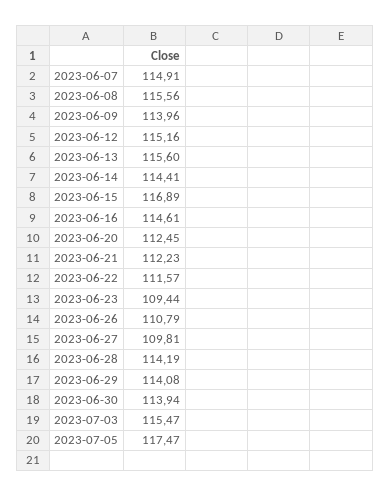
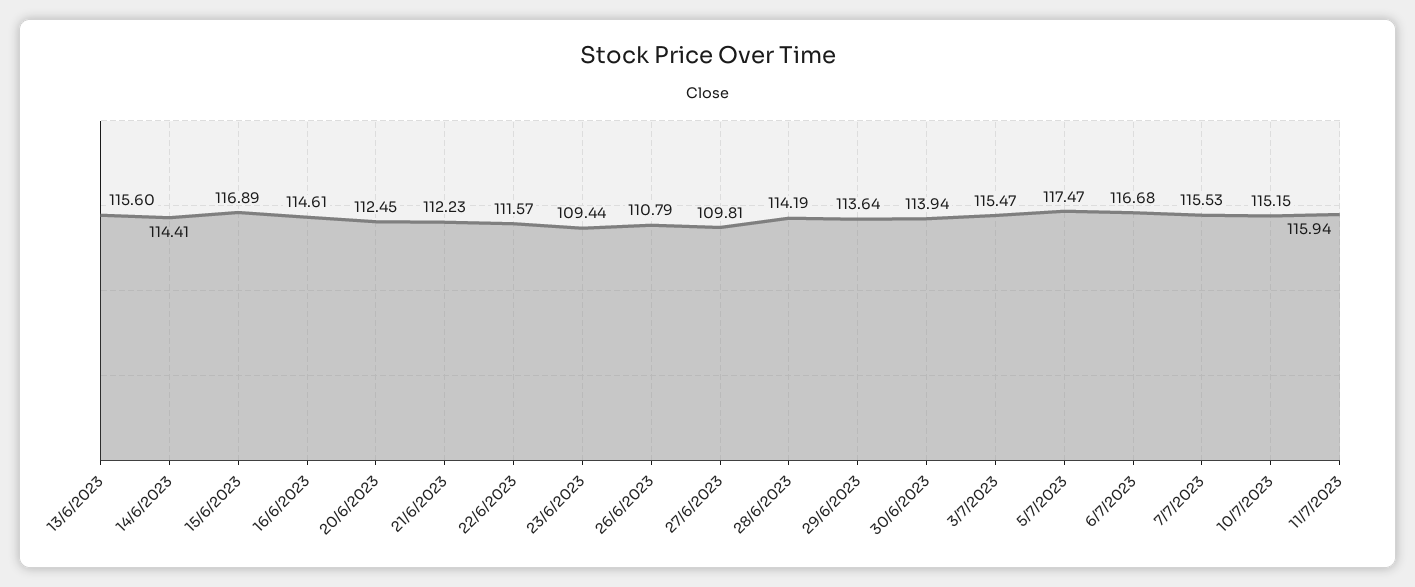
2023-06-07: 114.91 -> none
2023-06-08: 115.56 -> none
2023-06-09: 113.96 -> none
2023-06-12: 115.16 -> none
2023-06-29: 114.08 -> 113.64
6/7/2023: none -> 116.68
7/7/2023: none -> 115.53
10/7/2023: none -> 115.15
11/7/2023: none -> 115.94

